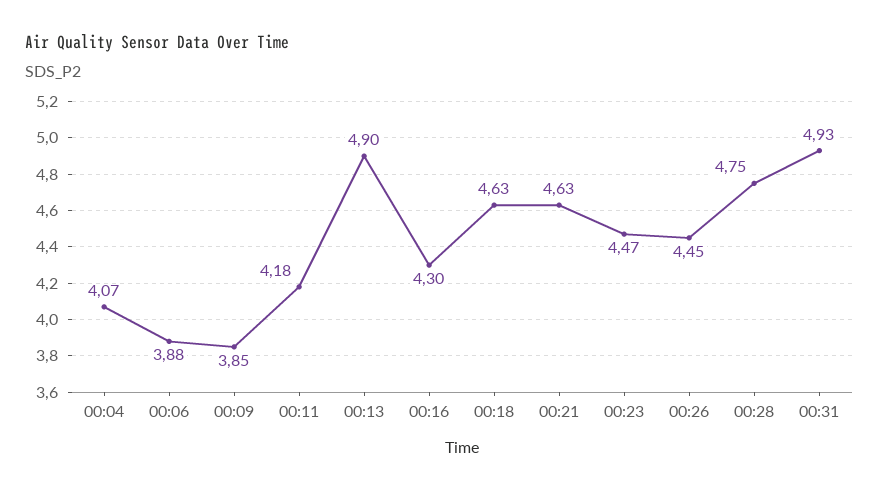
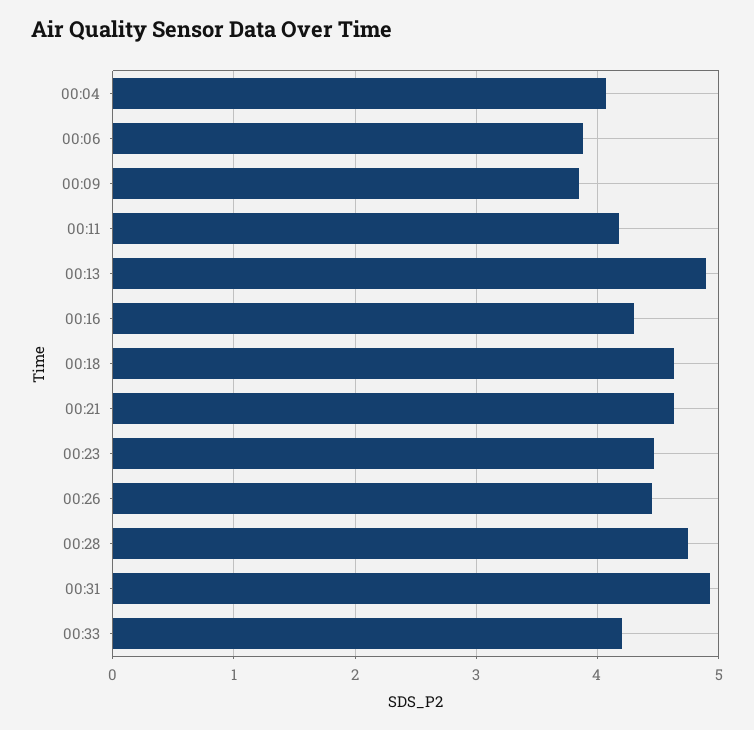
00:33: none -> 4.2

